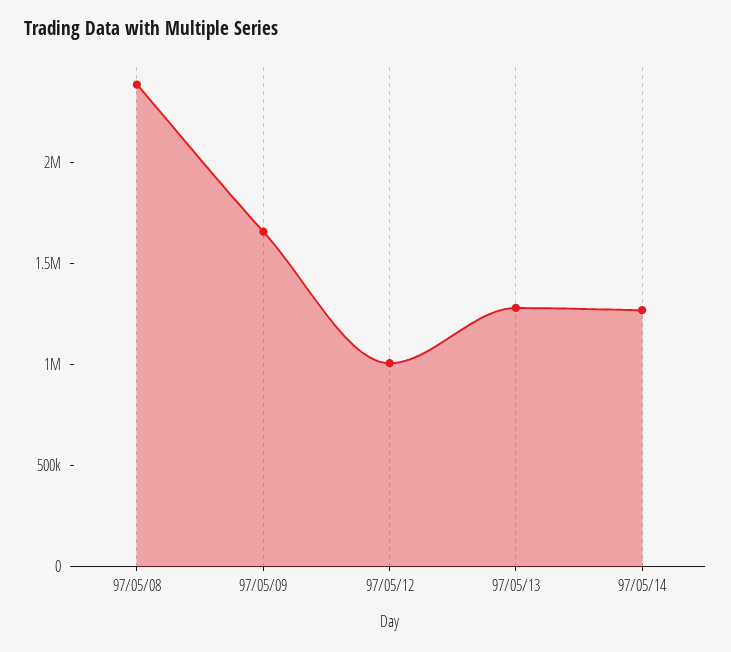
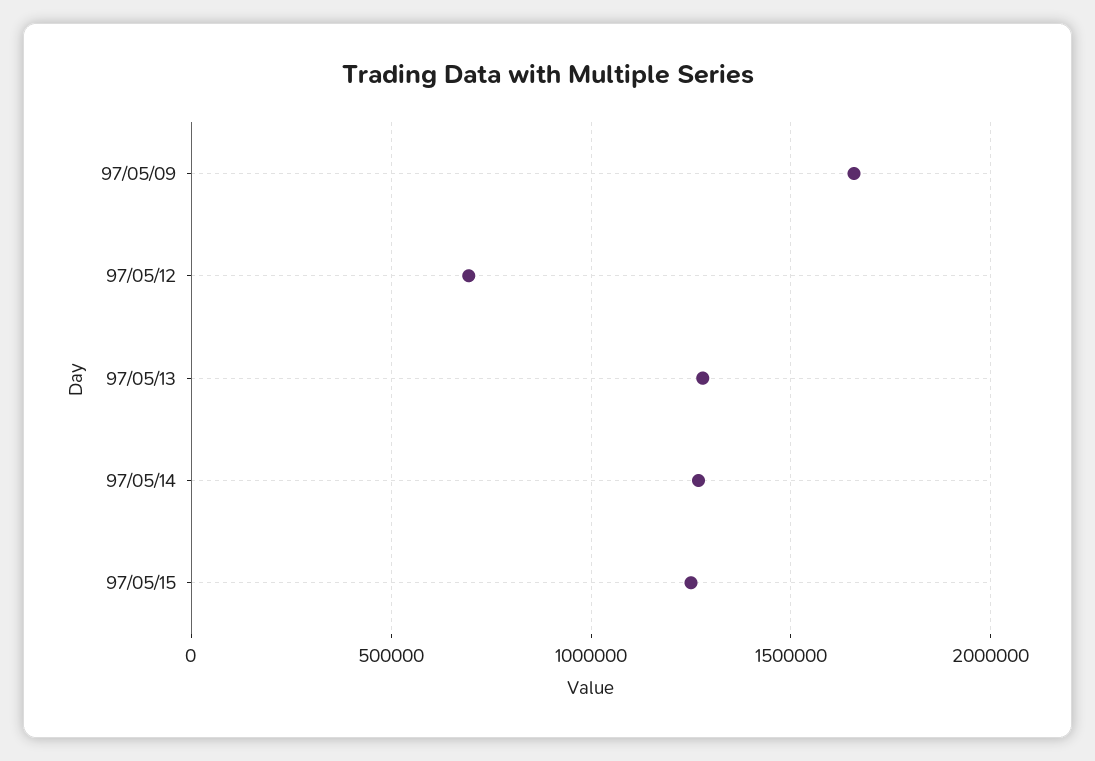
97/05/08: 2400000 -> none
97/05/12: 1000000 -> 700000
97/05/15: none -> 1250000

